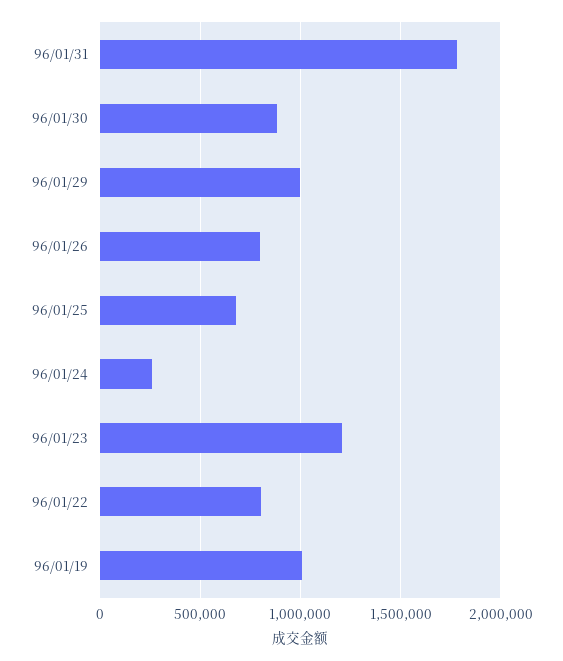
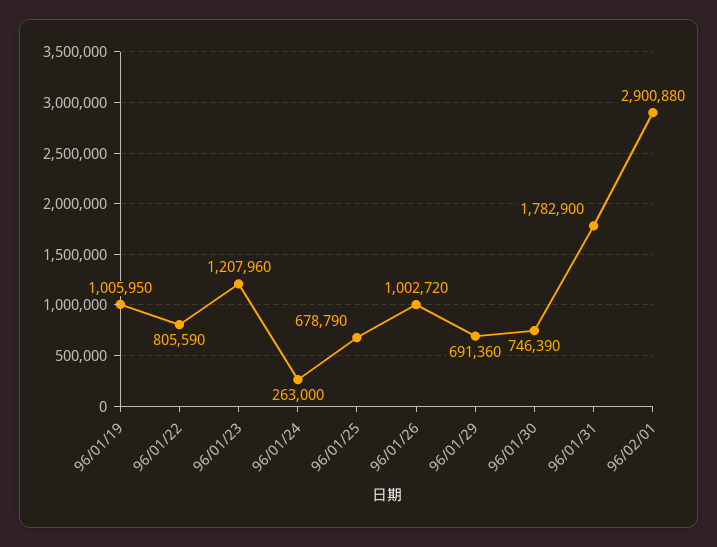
96/01/30: 900000 -> 746390
96/01/29: 1000000 -> 691360
96/01/26: 800000 -> 1002720
96/02/01: none -> 2900880

